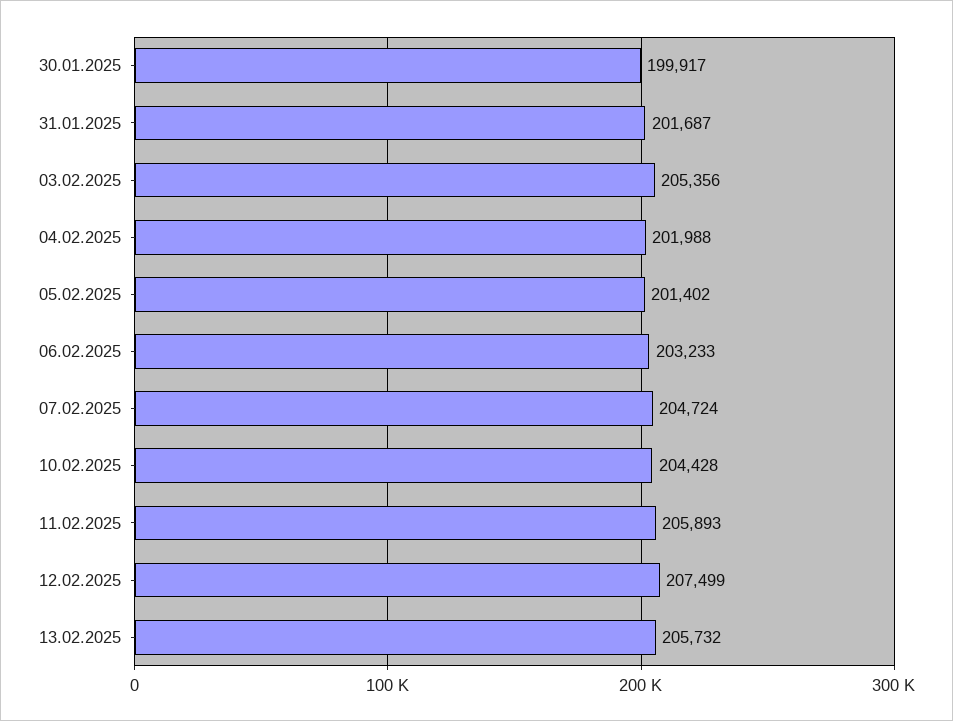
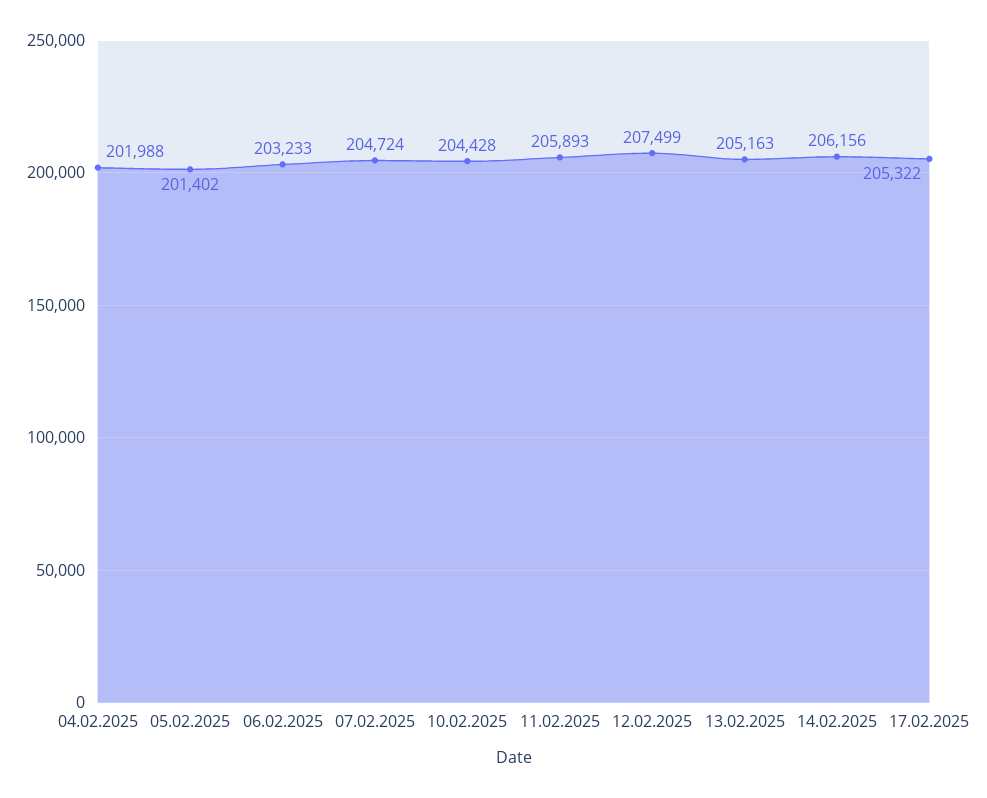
30.01.2025: 199917 -> none
31.01.2025: 201687 -> none
03.02.2025: 205356 -> none
13.02.2025: 205732 -> 205163
14.02.2025: none -> 206156
17.02.2025: none -> 205322

